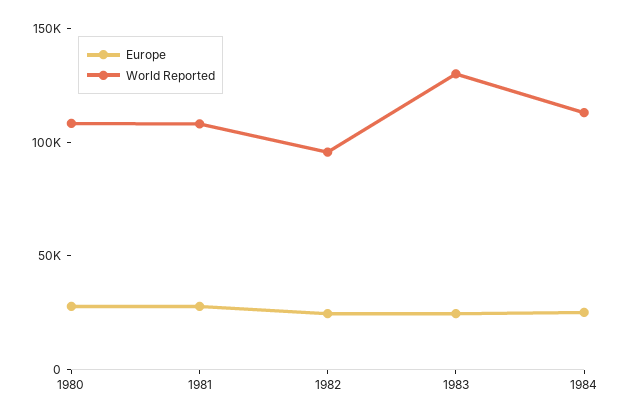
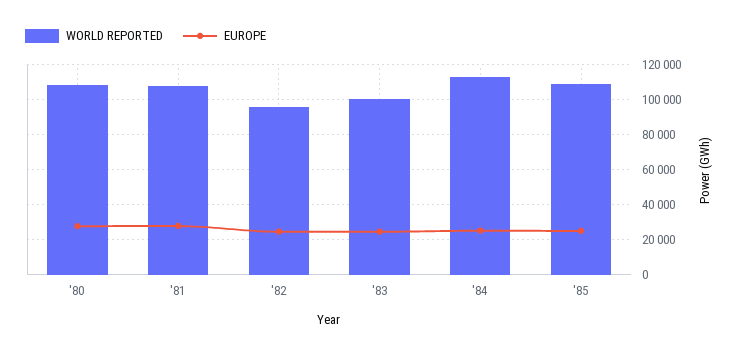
World Reported, 1983: 130000 -> 100000
World Reported, '85: none -> 110000
Europe, '85: none -> 25000

